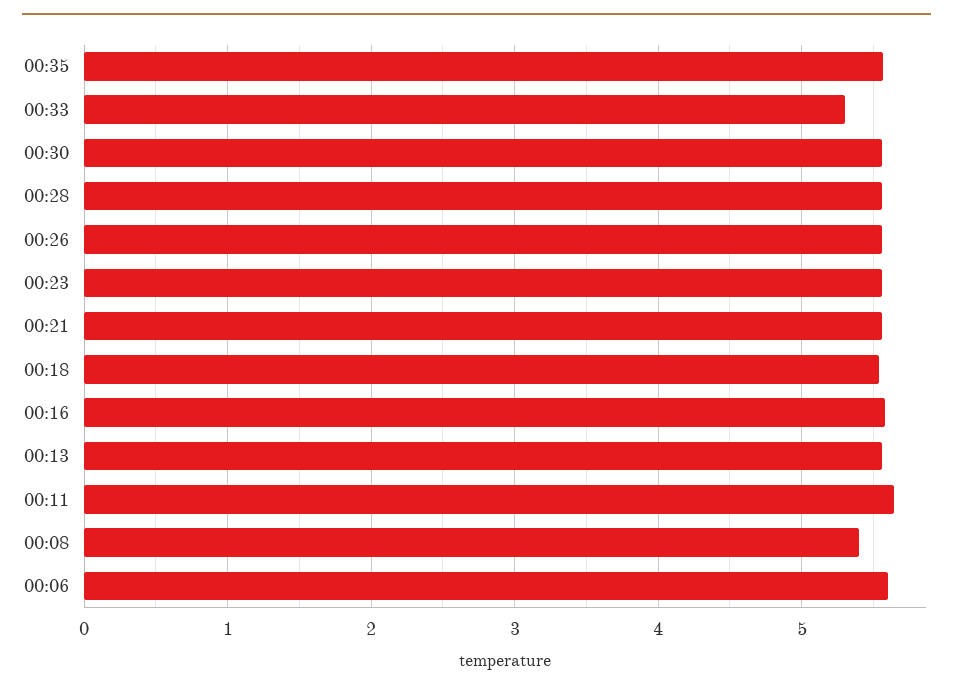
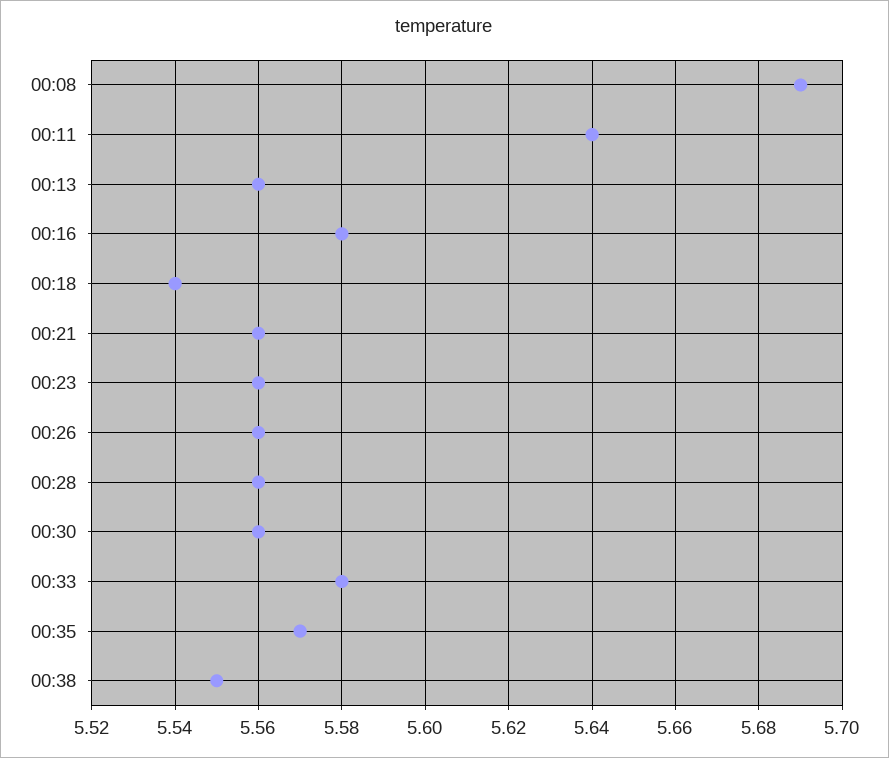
00:33: 5.3 -> 5.58
00:08: 5.4 -> 5.69
00:06: 5.6 -> none
00:38: none -> 5.55

